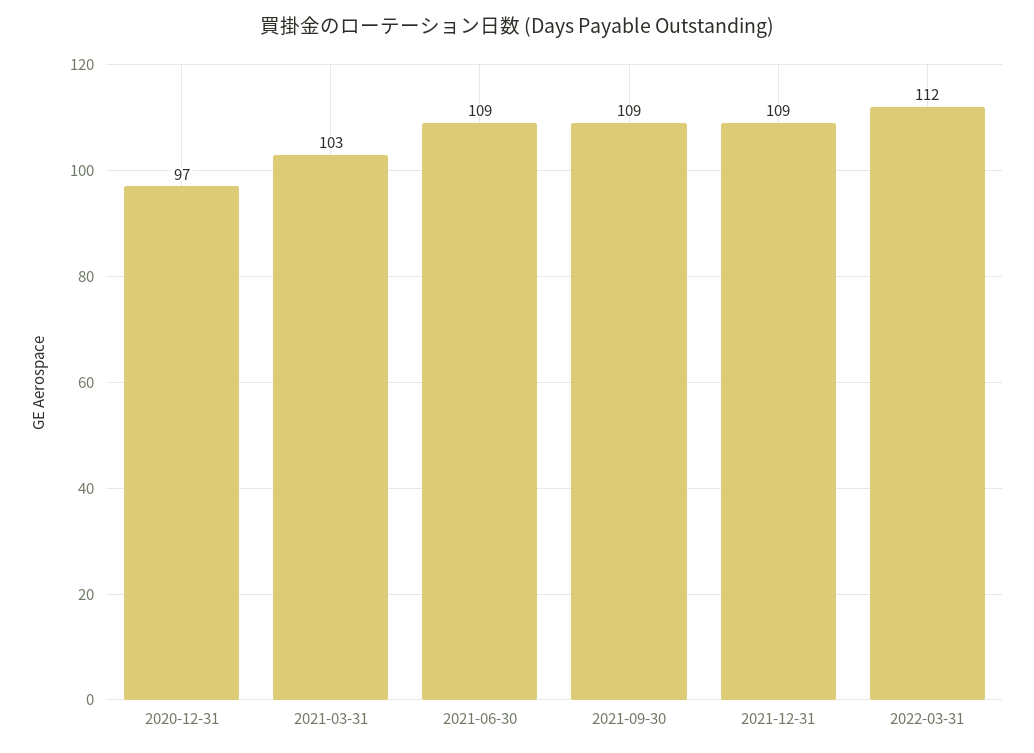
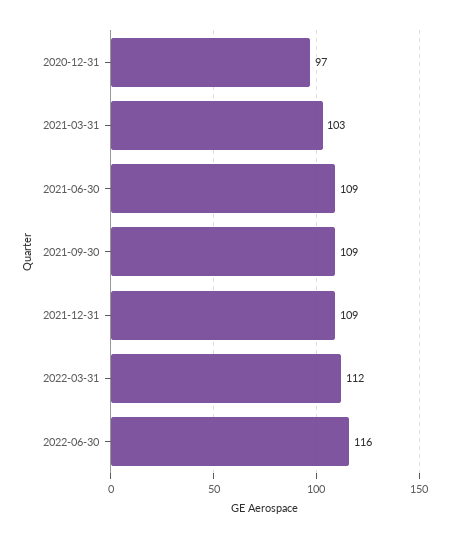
2022-06-30: none -> 116

